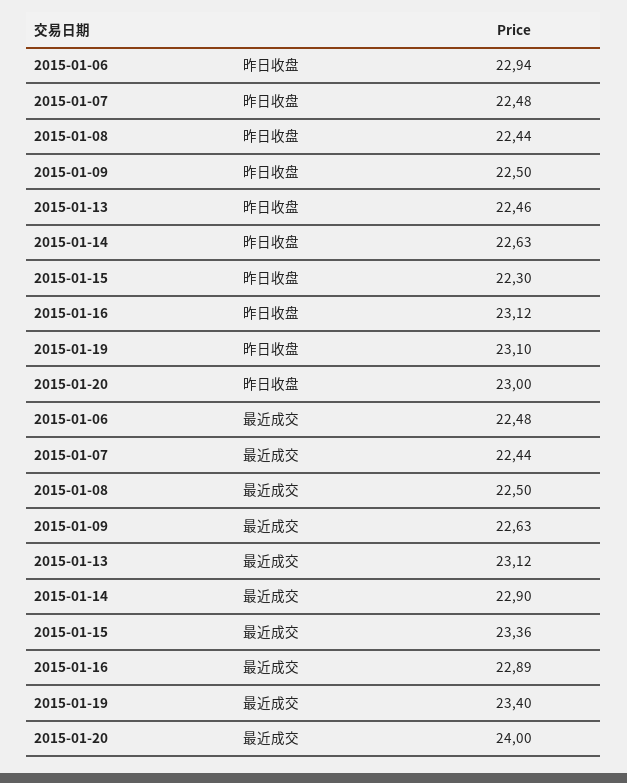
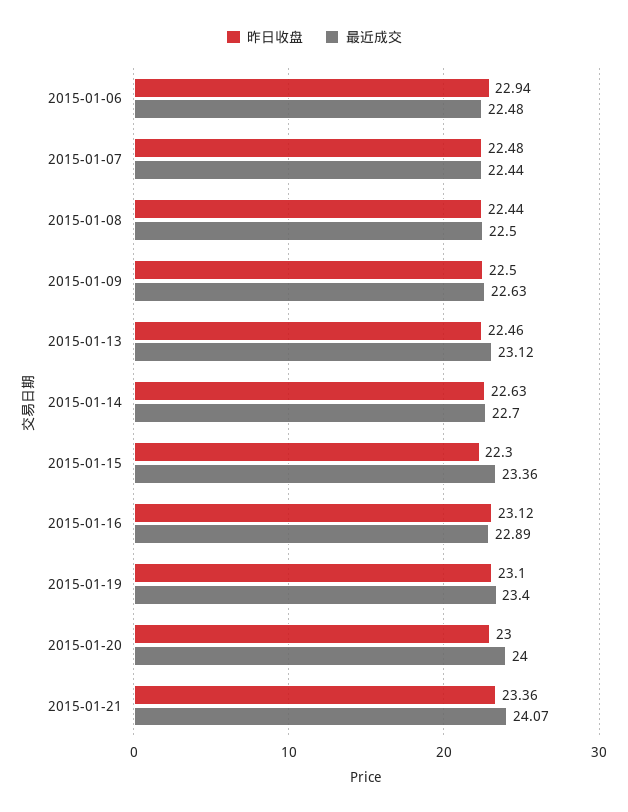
最近成交, 2015-01-14: 22.9 -> 22.7
昨日收盘, 2015-01-21: none -> 23.36
最近成交, 2015-01-21: none -> 24.07

